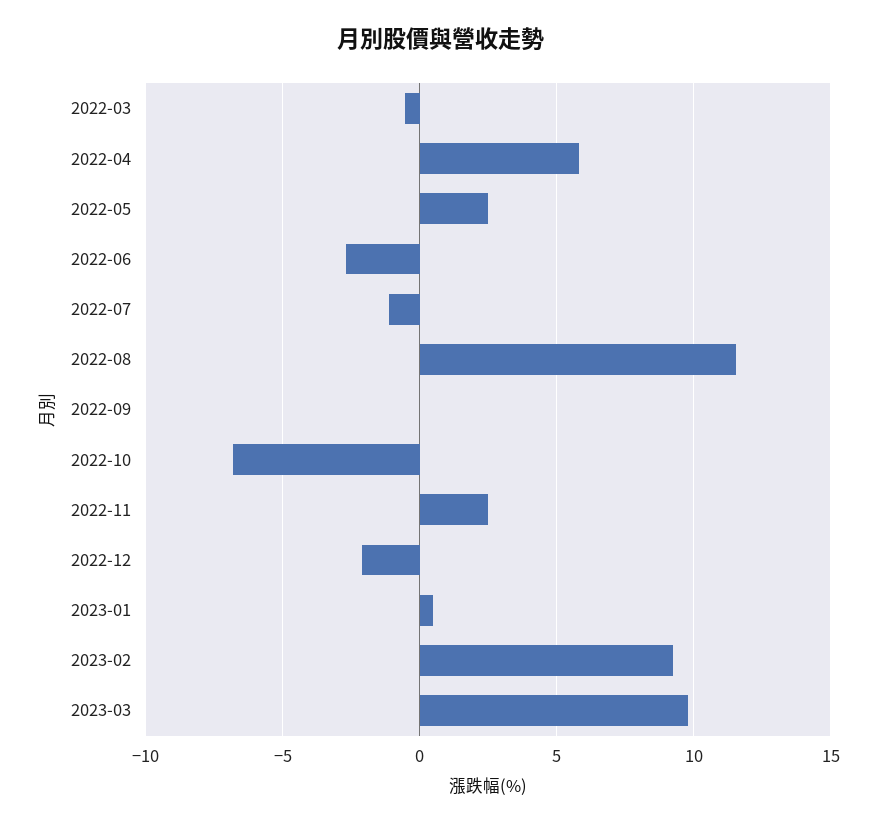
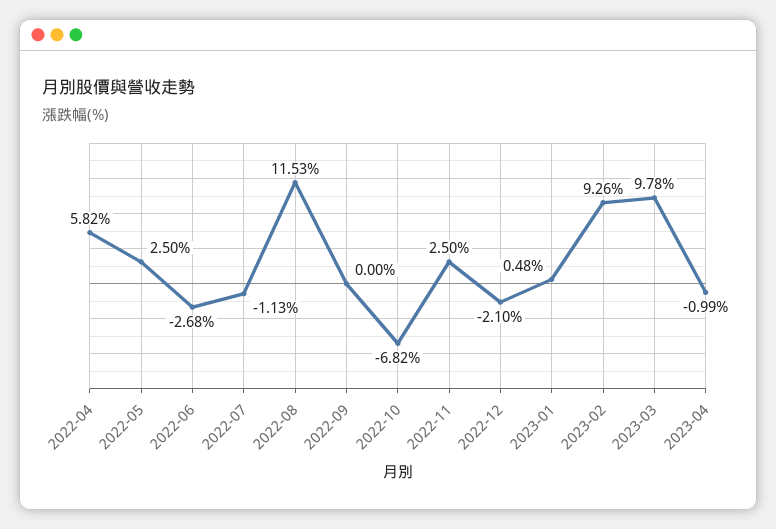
2022-03: -0.5 -> none
2023-04: none -> -0.99

